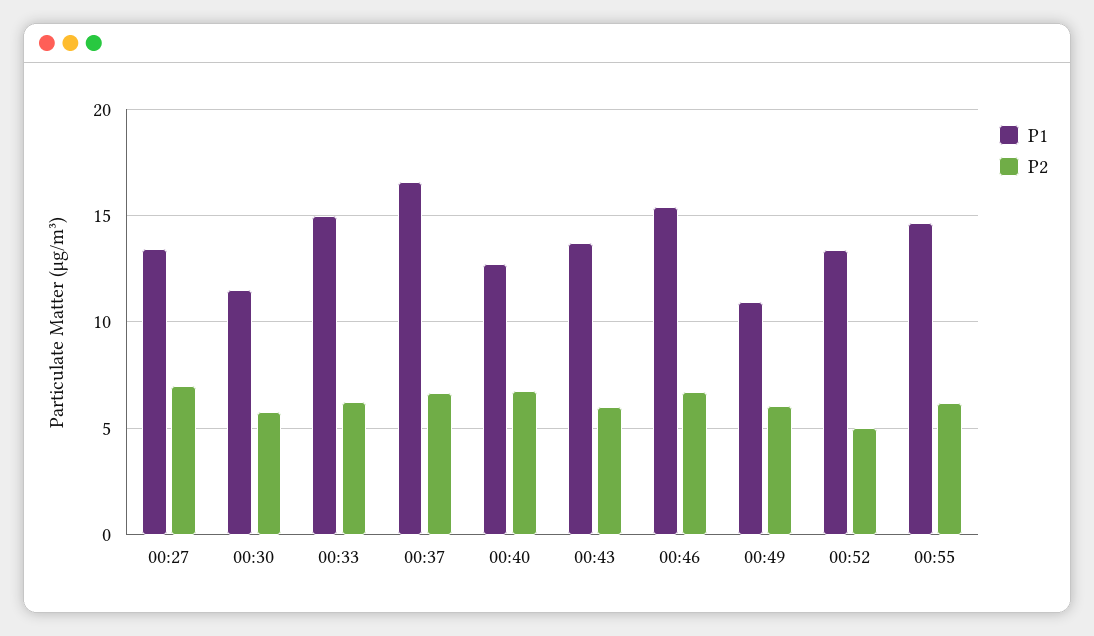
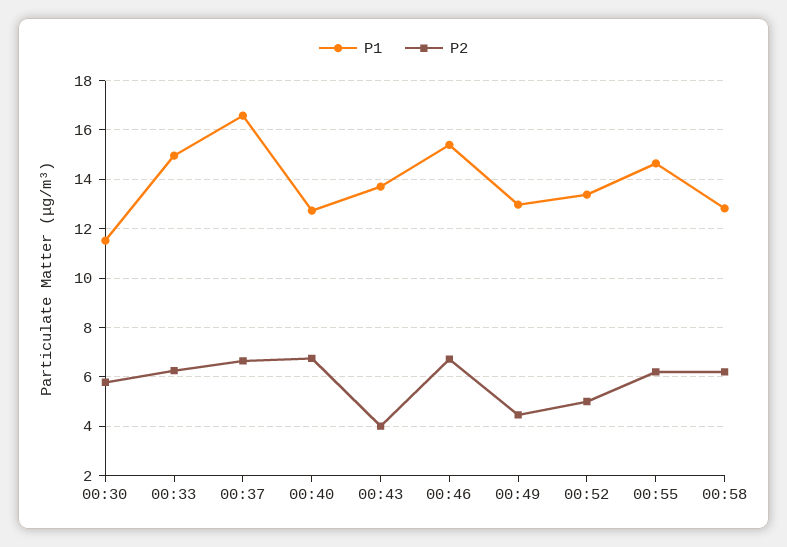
P1, 00:27: 13.5 -> none
P2, 00:27: 7 -> none
P2, 00:43: 6 -> 4
P1, 00:49: 11 -> 13
P2, 00:49: 6 -> 4.5
P1, 00:58: none -> 12.75
P2, 00:58: none -> 6.25

